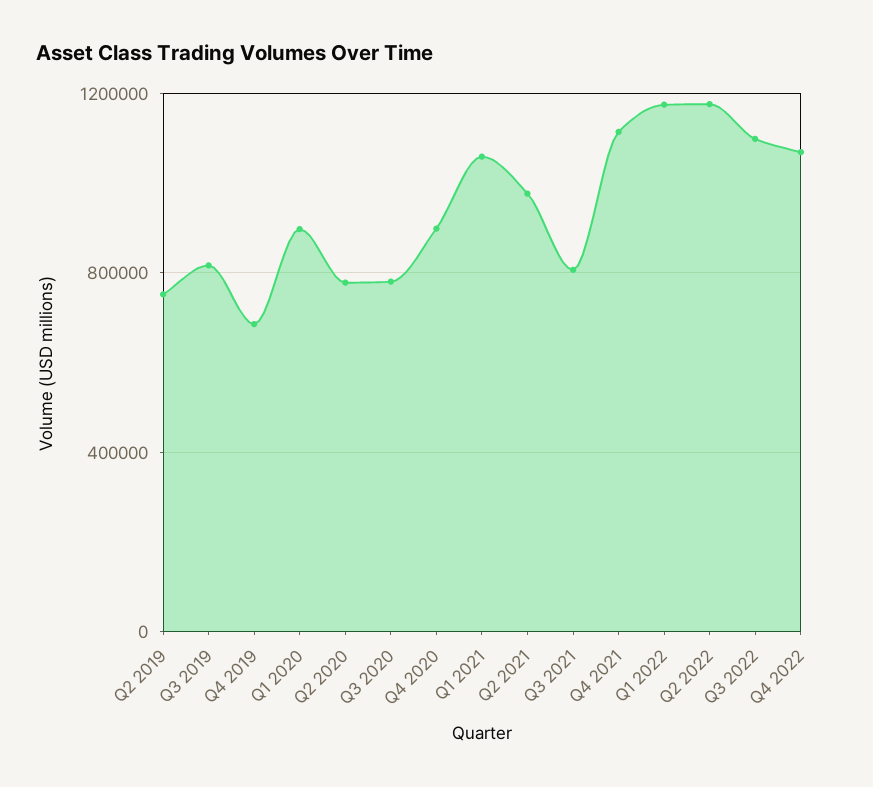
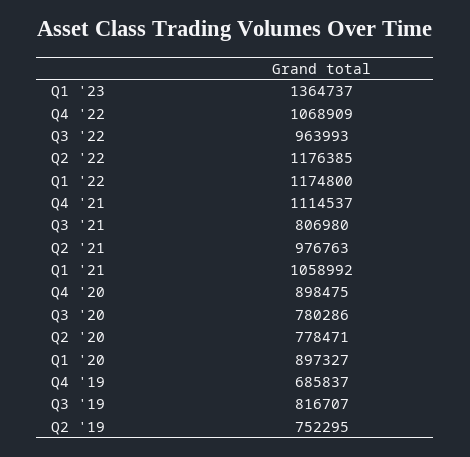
Q3 2022: 1100000 -> 963993
Q1 '23: none -> 1364737

